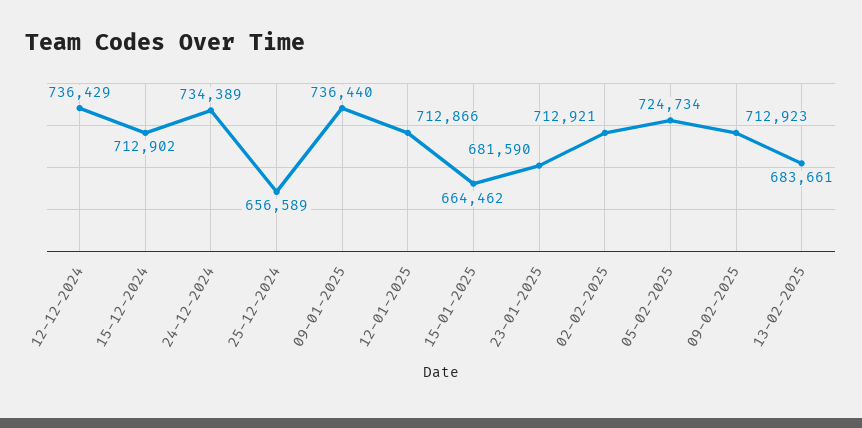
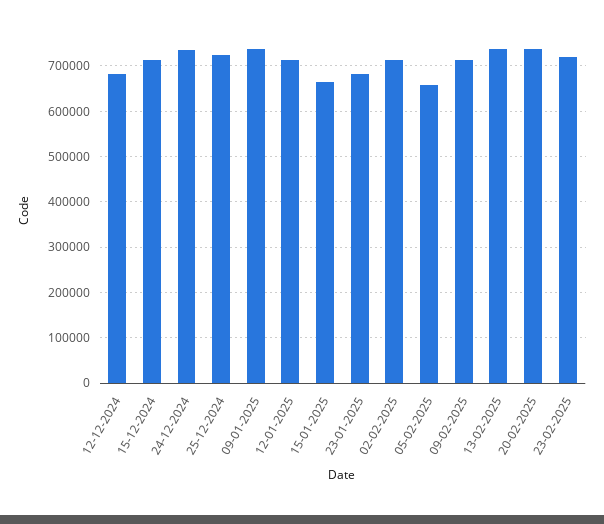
12-12-2024: 736429 -> 680000
25-12-2024: 656589 -> 720000
05-02-2025: 724734 -> 660000
13-02-2025: 683661 -> 740000
20-02-2025: none -> 740000
23-02-2025: none -> 720000

